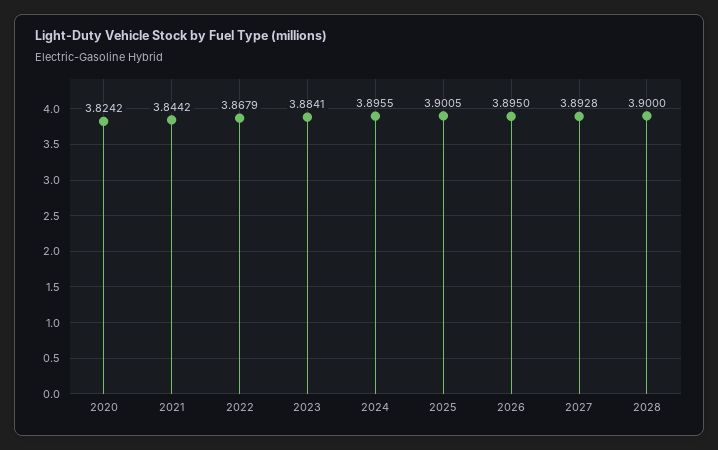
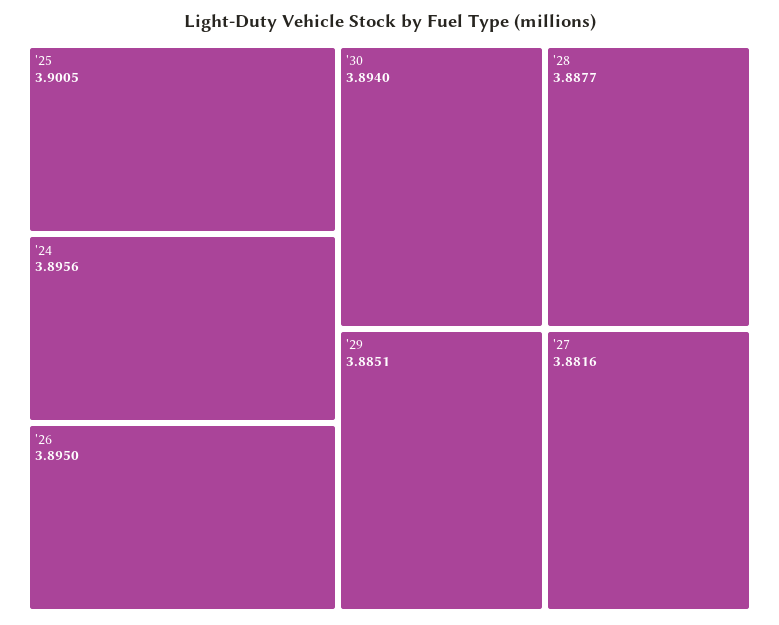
2020: 3.8242 -> none
2021: 3.8442 -> none
2022: 3.8679 -> none
2023: 3.8841 -> none
2024: 3.8955 -> 3.8956
2027: 3.8928 -> 3.8816
2028: 3.9 -> 3.8877
'30: none -> 3.894
'29: none -> 3.8851

